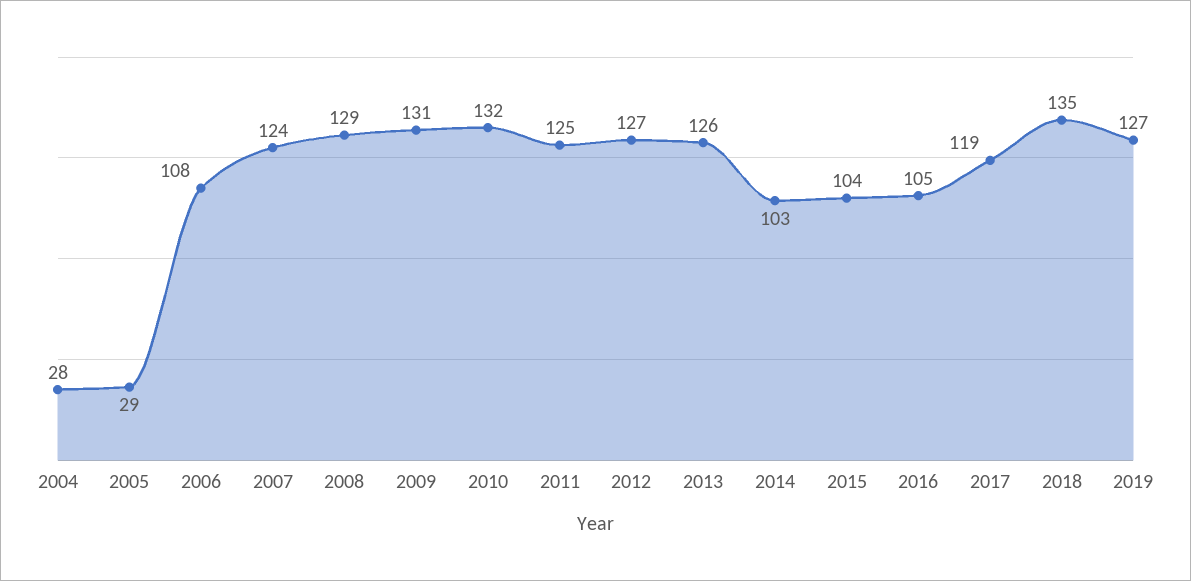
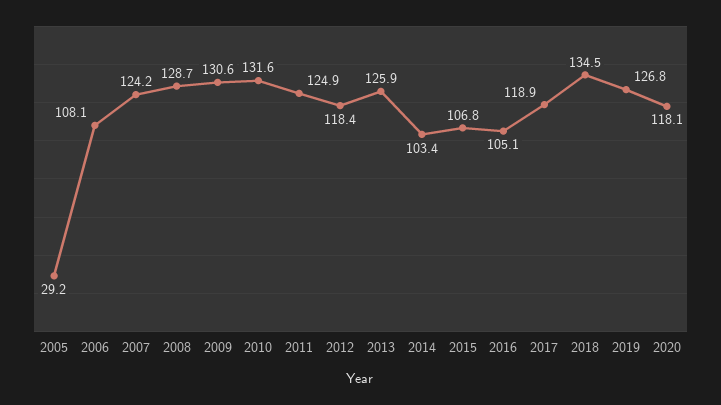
2004: 28 -> none
2012: 127 -> 118.4
2015: 104 -> 106.8
2020: none -> 118.1

